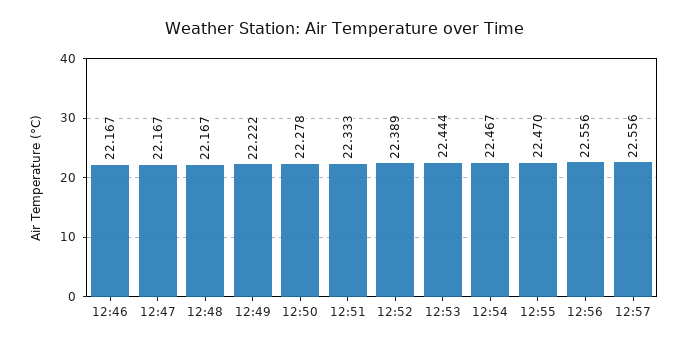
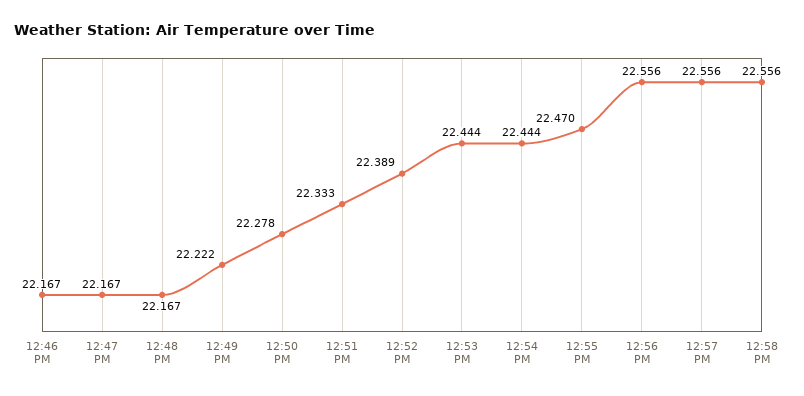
12:54: 22.467 -> 22.444
12:58 PM: none -> 22.556

